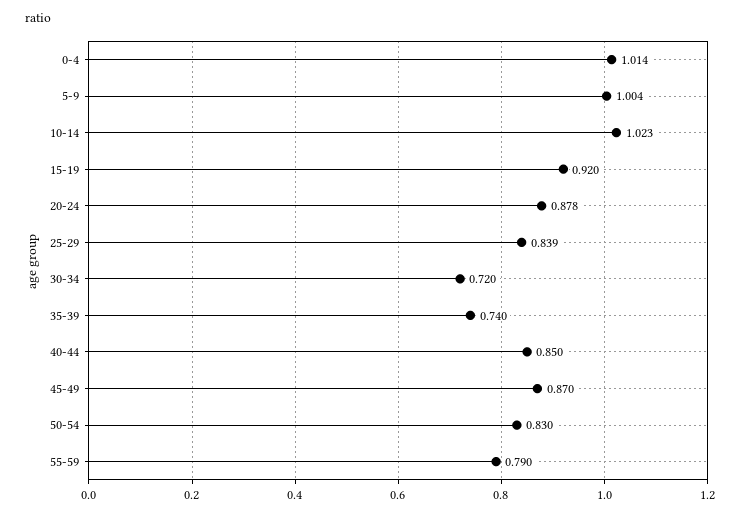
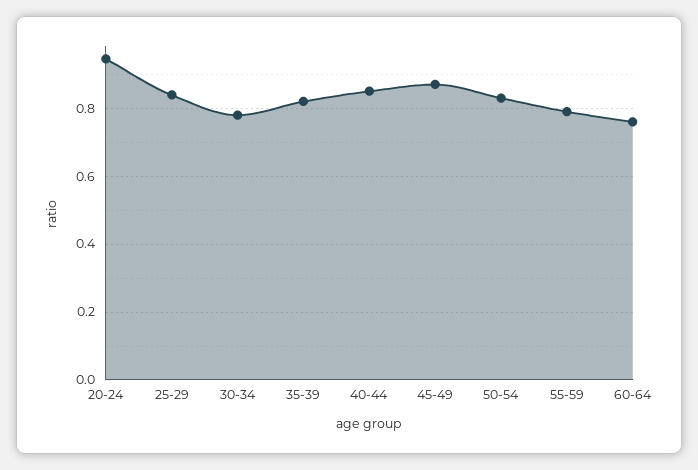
0-4: 1.014 -> none
5-9: 1.004 -> none
10-14: 1.023 -> none
15-19: 0.92 -> none
20-24: 0.878 -> 0.94
30-34: 0.72 -> 0.78
35-39: 0.74 -> 0.82
60-64: none -> 0.76

